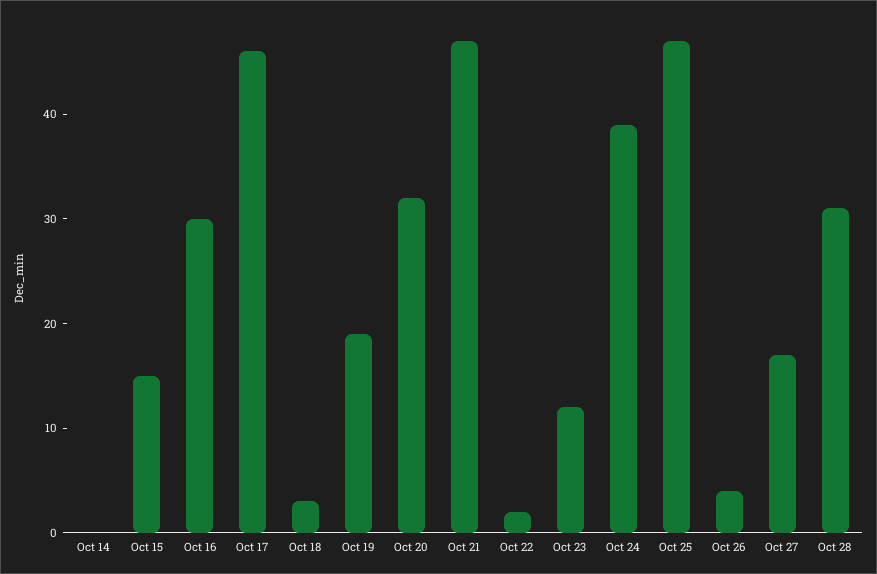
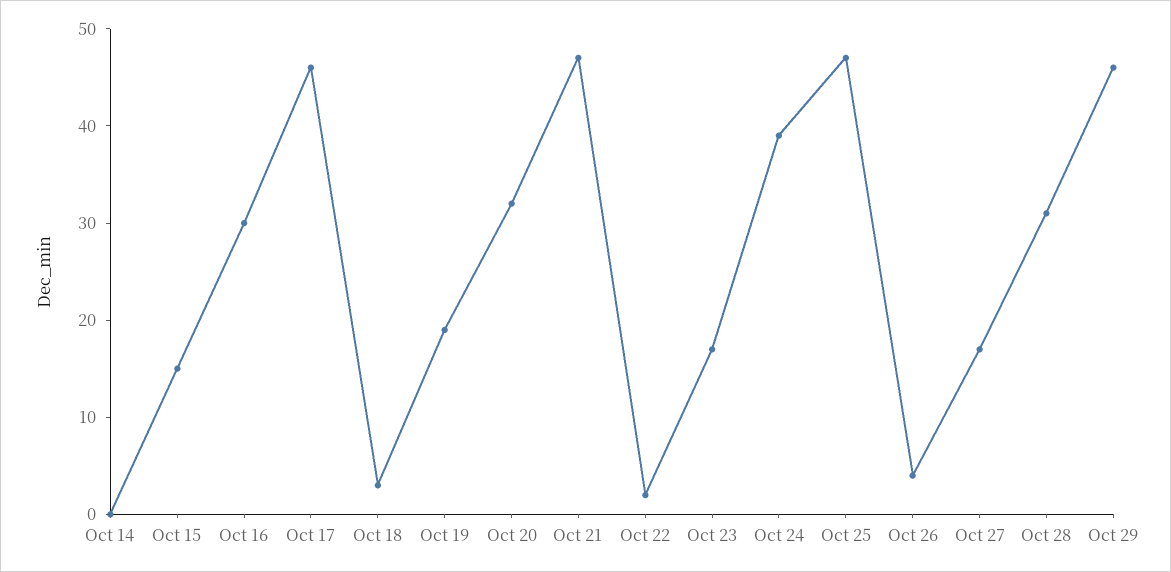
Oct 23: 12 -> 17
Oct 29: none -> 46

